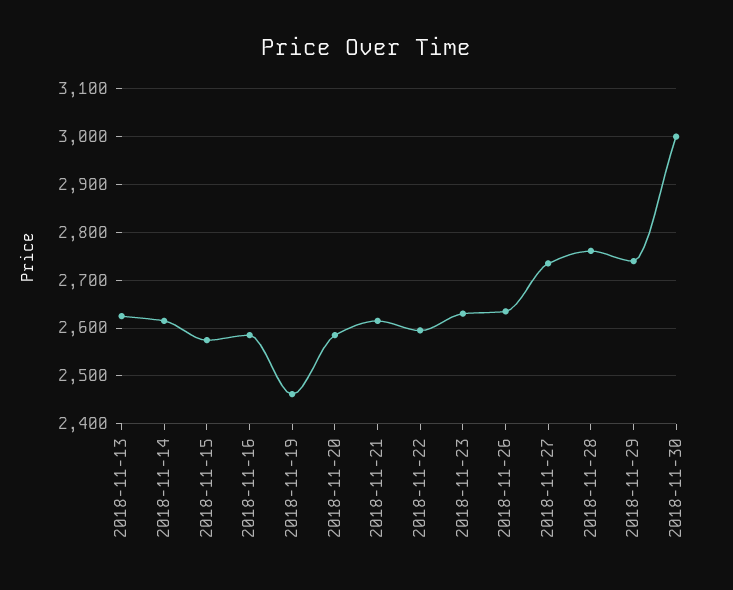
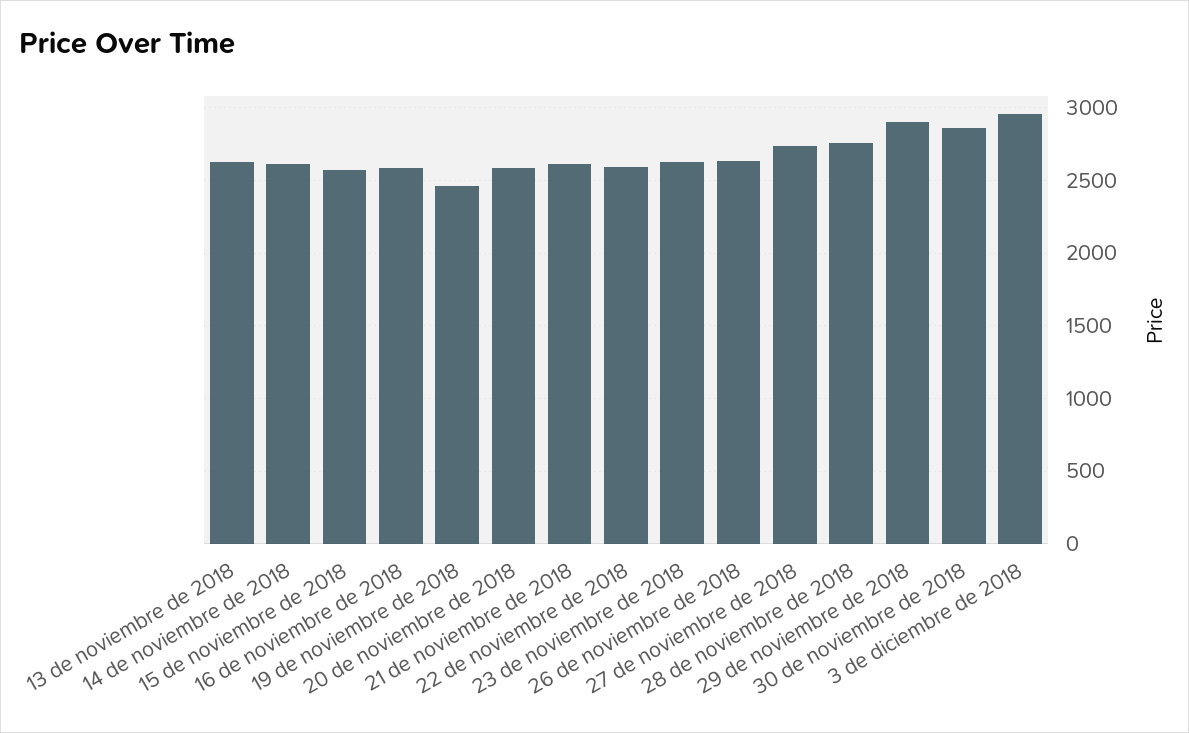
2018-11-29: 2740 -> 2900
2018-11-30: 3000 -> 2850
3 de diciembre de 2018: none -> 2950

